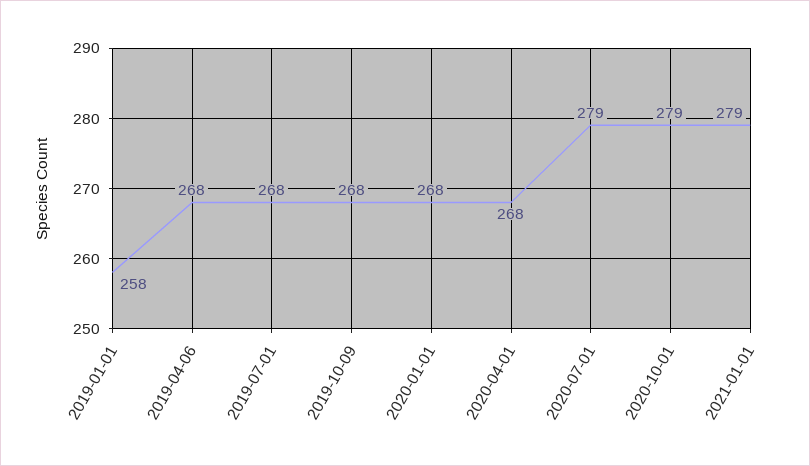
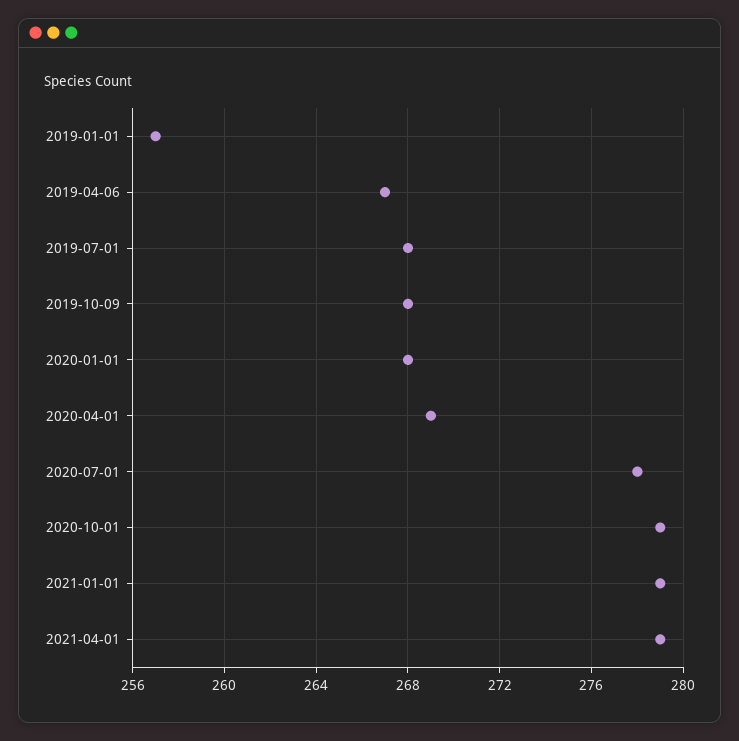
2019-01-01: 258 -> 257
2019-04-06: 268 -> 267
2020-04-01: 268 -> 269
2020-07-01: 279 -> 278
2021-04-01: none -> 279

